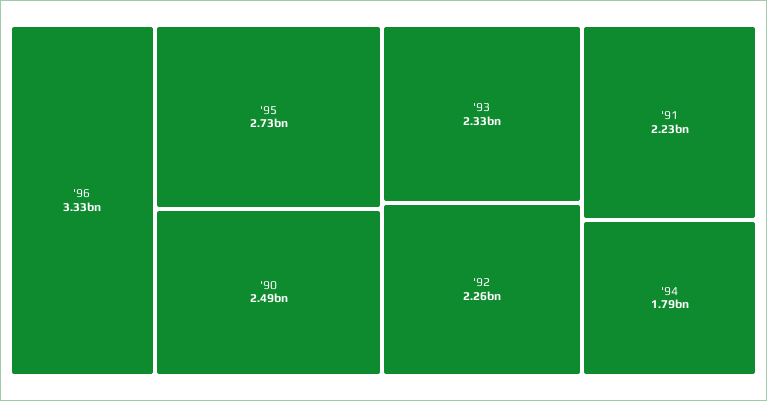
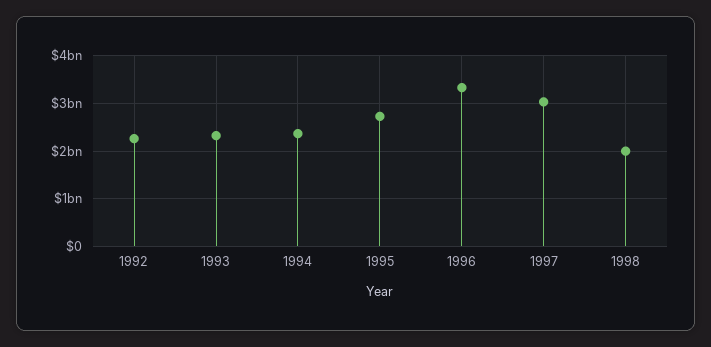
'90: 2490000000 -> none
'91: 2230000000 -> none
'94: 1790000000 -> 2400000000
1997: none -> 3000000000
1998: none -> 2000000000

